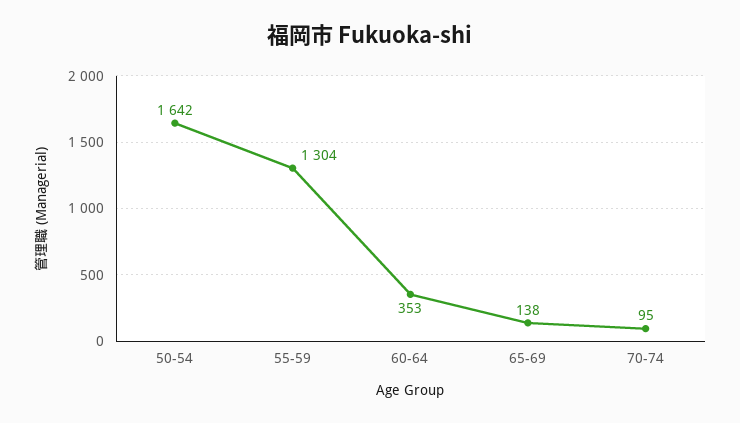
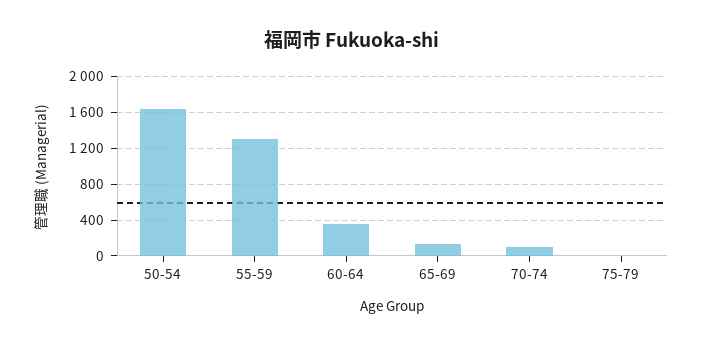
75-79: none -> 0

